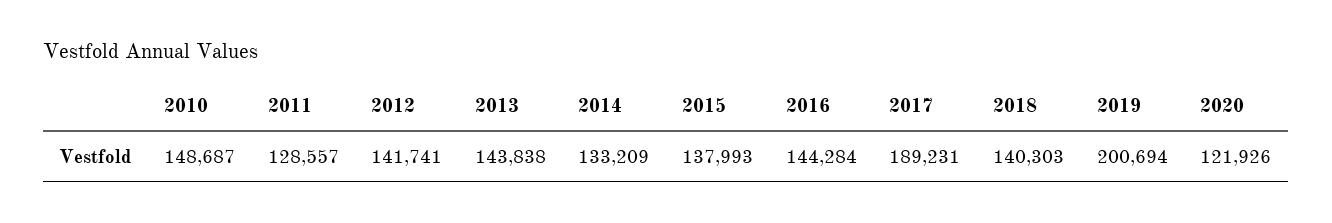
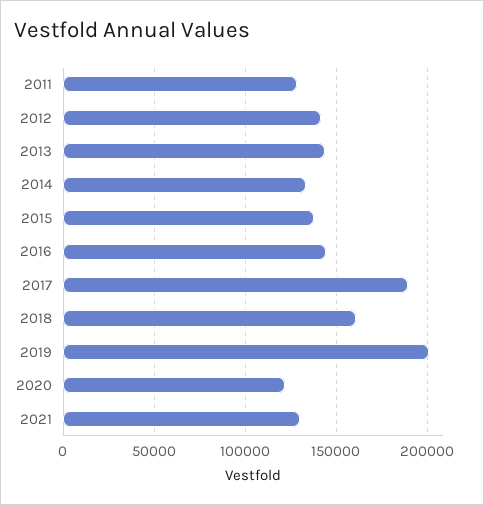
2010: 148687 -> none
2018: 140303 -> 160000
2021: none -> 130000

